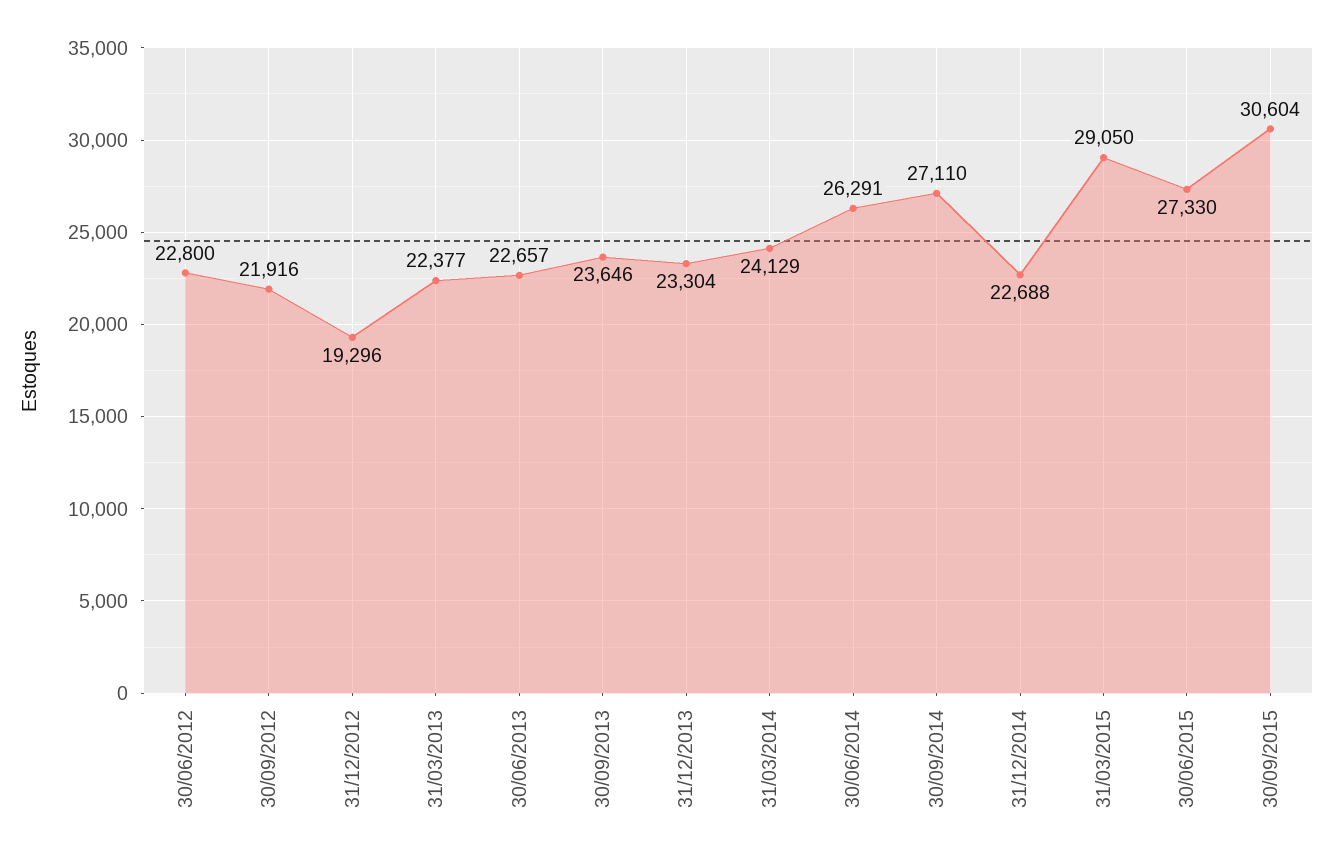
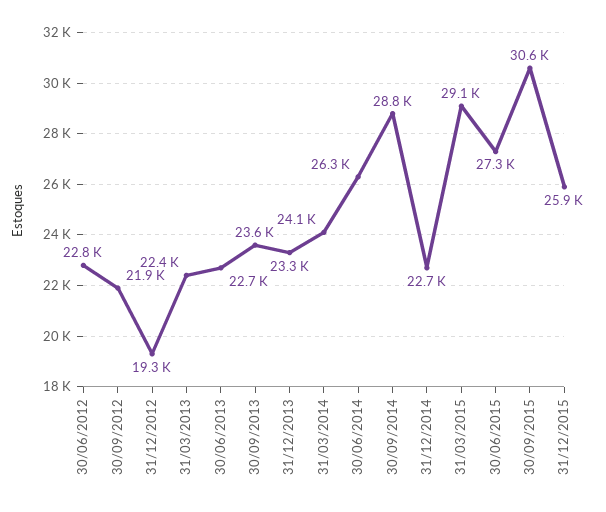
30/09/2014: 27110 -> 28800
31/12/2015: none -> 25900

